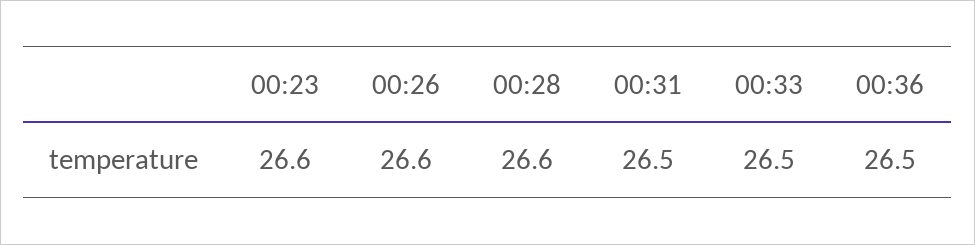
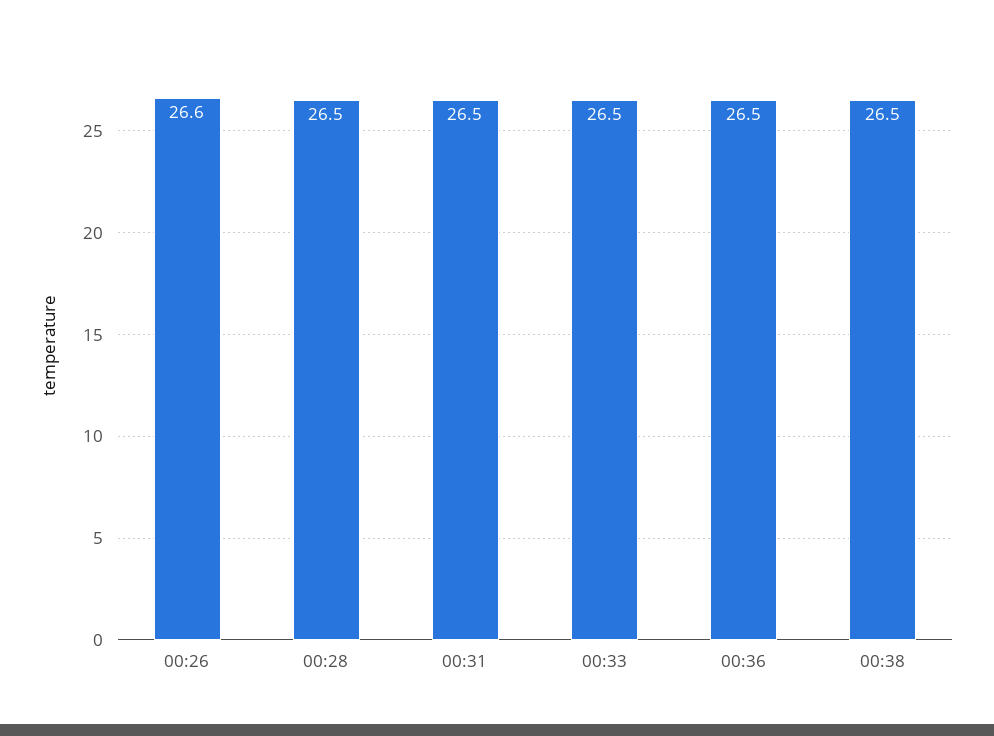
00:23: 26.6 -> none
00:28: 26.6 -> 26.5
00:38: none -> 26.5

